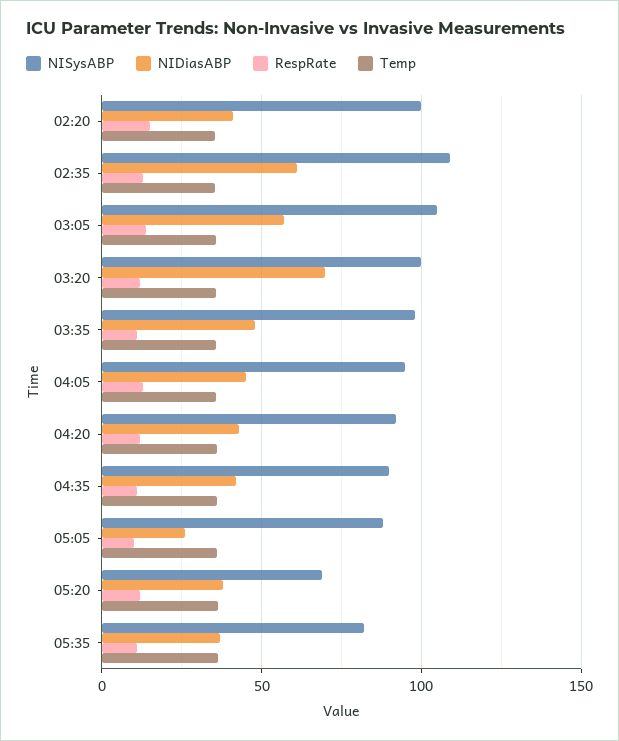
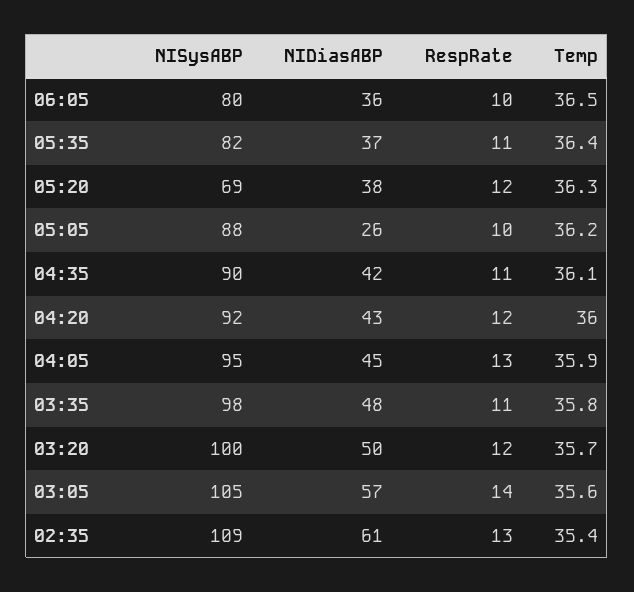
NISysABP, 02:20: 100 -> none
NIDiasABP, 02:20: 40 -> none
RespRate, 02:20: 15 -> none
Temp, 02:20: 35 -> none
NIDiasABP, 03:20: 70 -> 50
NISysABP, 06:05: none -> 80
NIDiasABP, 06:05: none -> 36
RespRate, 06:05: none -> 10
Temp, 06:05: none -> 36.5

